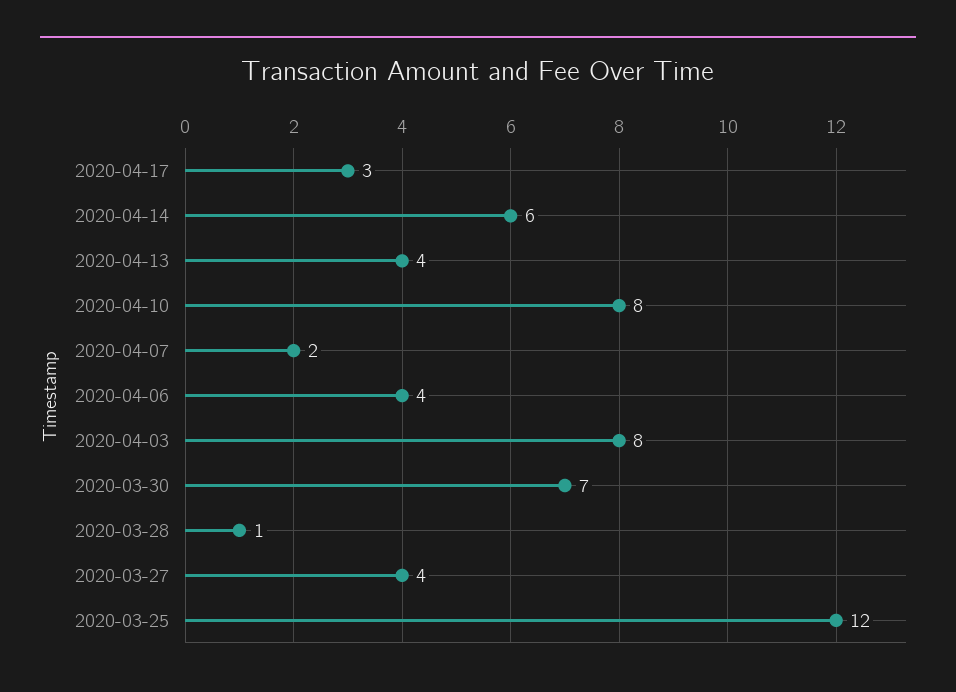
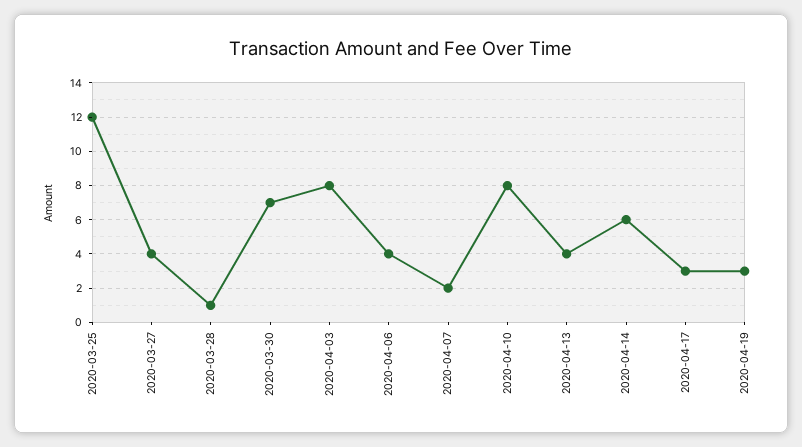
2020-04-19: none -> 3

